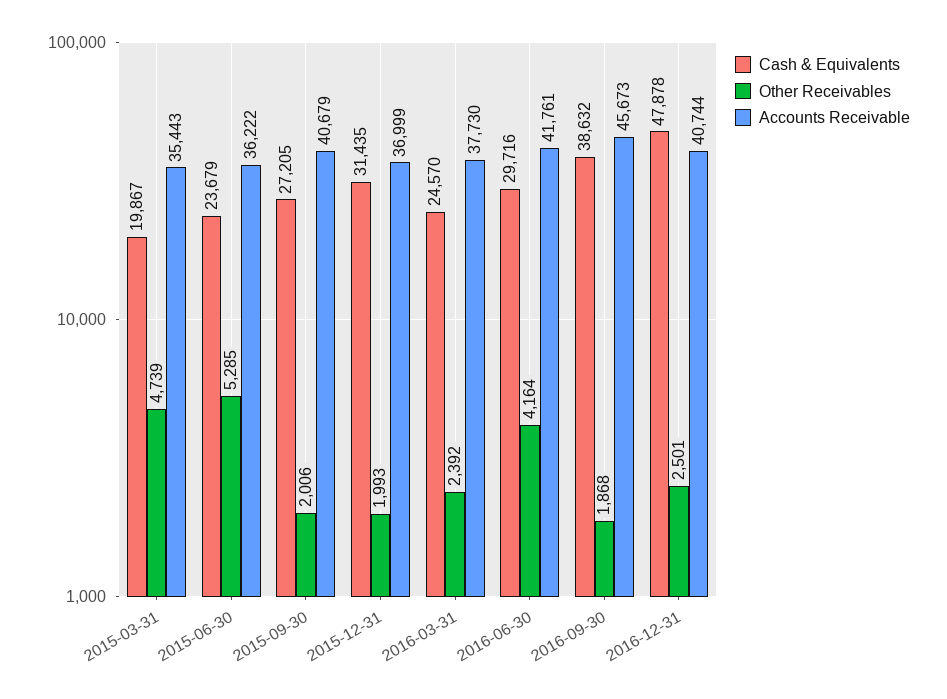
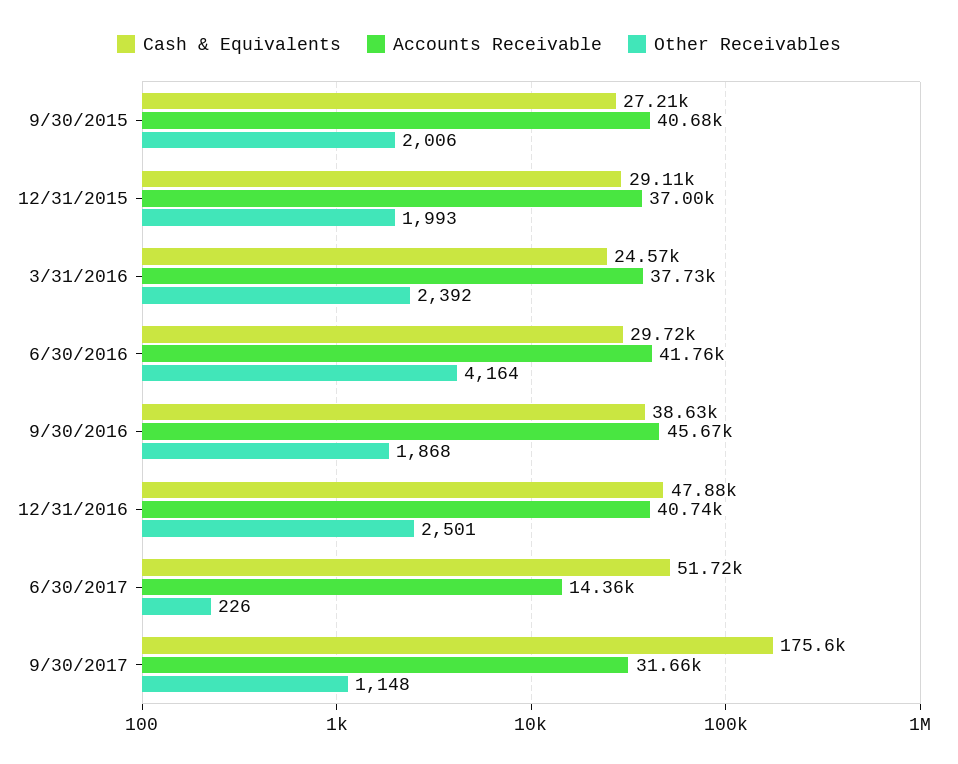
Cash & Equivalents, 2015-03-31: 19867 -> none
Other Receivables, 2015-03-31: 4739 -> none
Accounts Receivable, 2015-03-31: 35443 -> none
Cash & Equivalents, 2015-06-30: 23679 -> none
Other Receivables, 2015-06-30: 5285 -> none
Accounts Receivable, 2015-06-30: 36222 -> none
Cash & Equivalents, 2015-12-31: 31435 -> 29110
Cash & Equivalents, 6/30/2017: none -> 51720
Accounts Receivable, 6/30/2017: none -> 14360
Other Receivables, 6/30/2017: none -> 226
Cash & Equivalents, 9/30/2017: none -> 175600
Accounts Receivable, 9/30/2017: none -> 31660
Other Receivables, 9/30/2017: none -> 1148

